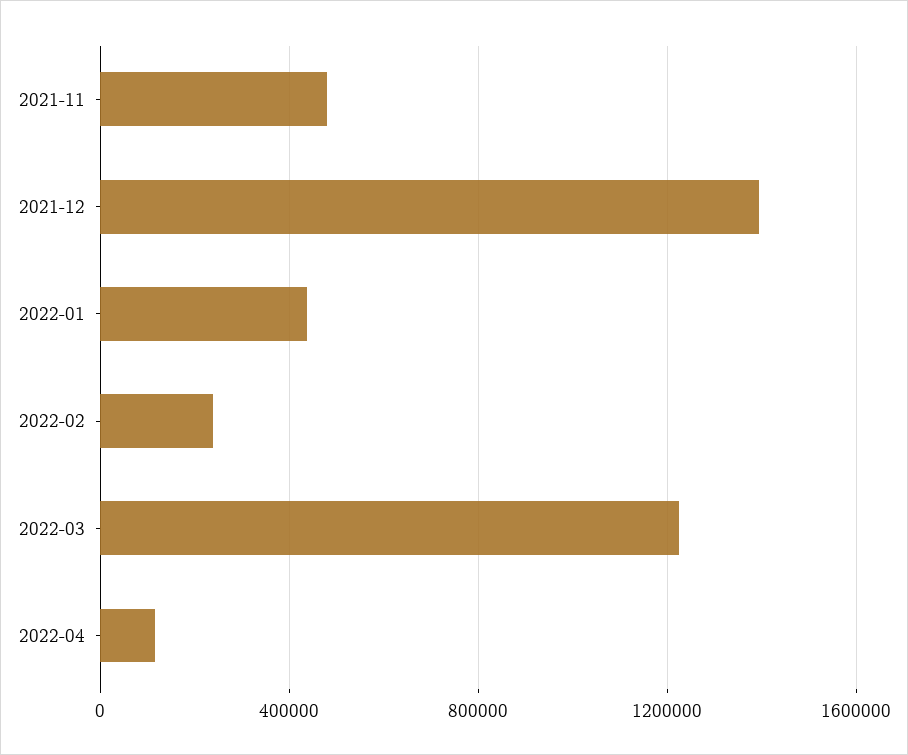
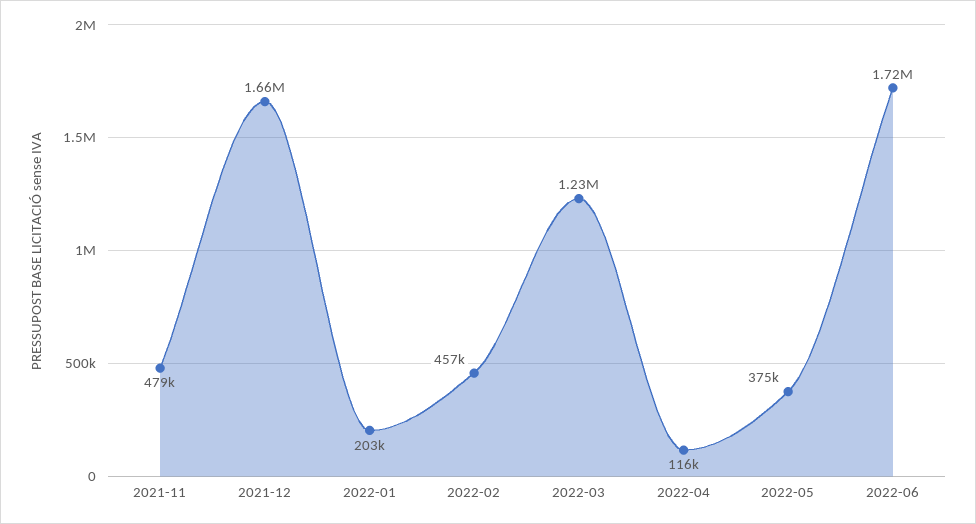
2021-12: 1400000 -> 1660000
2022-01: 450000 -> 203000
2022-02: 250000 -> 457000
2022-05: none -> 375000
2022-06: none -> 1720000

